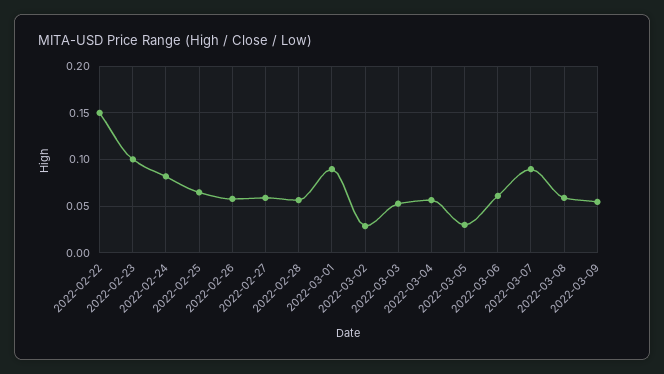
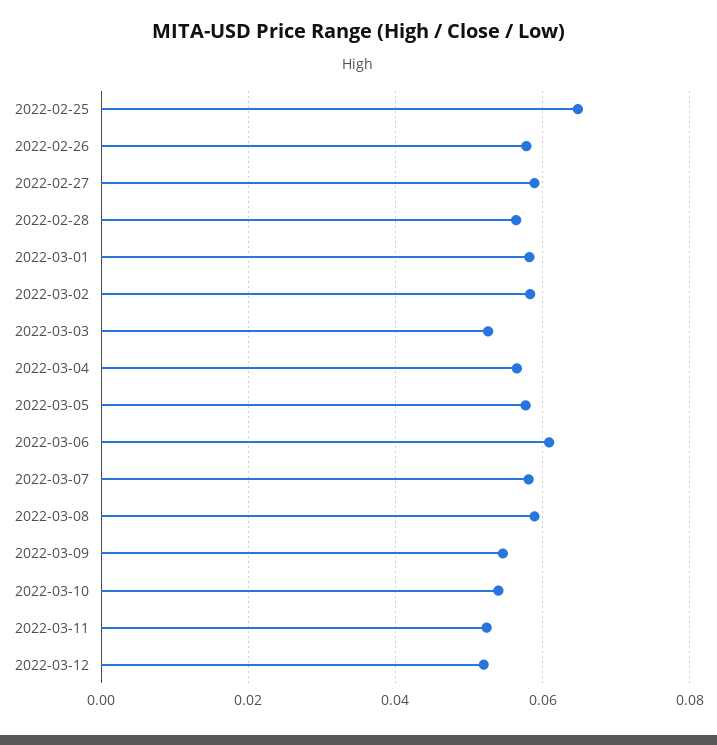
2022-02-22: 0.15 -> none
2022-02-23: 0.1 -> none
2022-02-24: 0.08 -> none
2022-03-01: 0.09 -> 0.058
2022-03-02: 0.03 -> 0.058
2022-03-05: 0.03 -> 0.058
2022-03-07: 0.09 -> 0.058
2022-03-10: none -> 0.054
2022-03-11: none -> 0.052
2022-03-12: none -> 0.052

